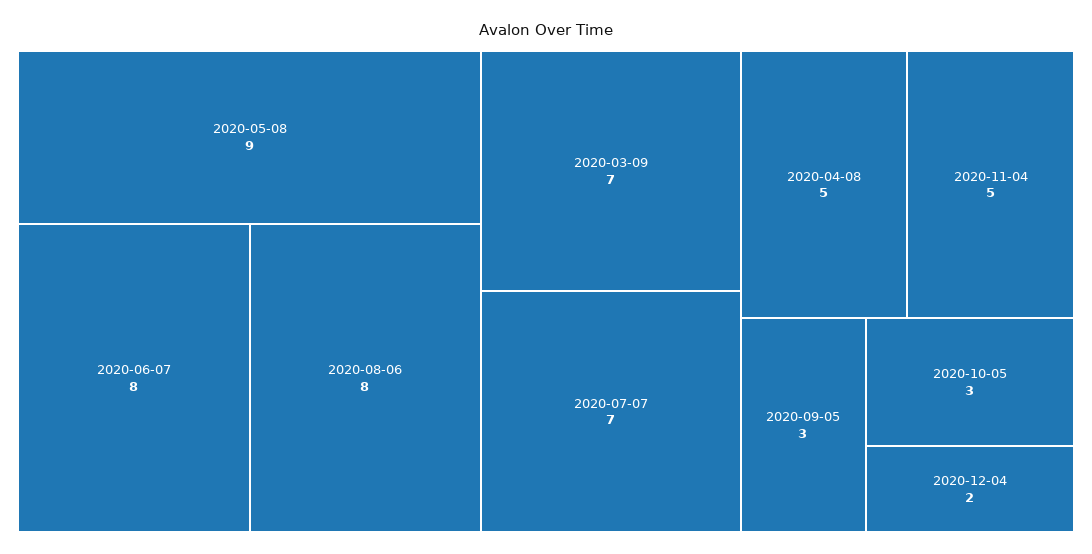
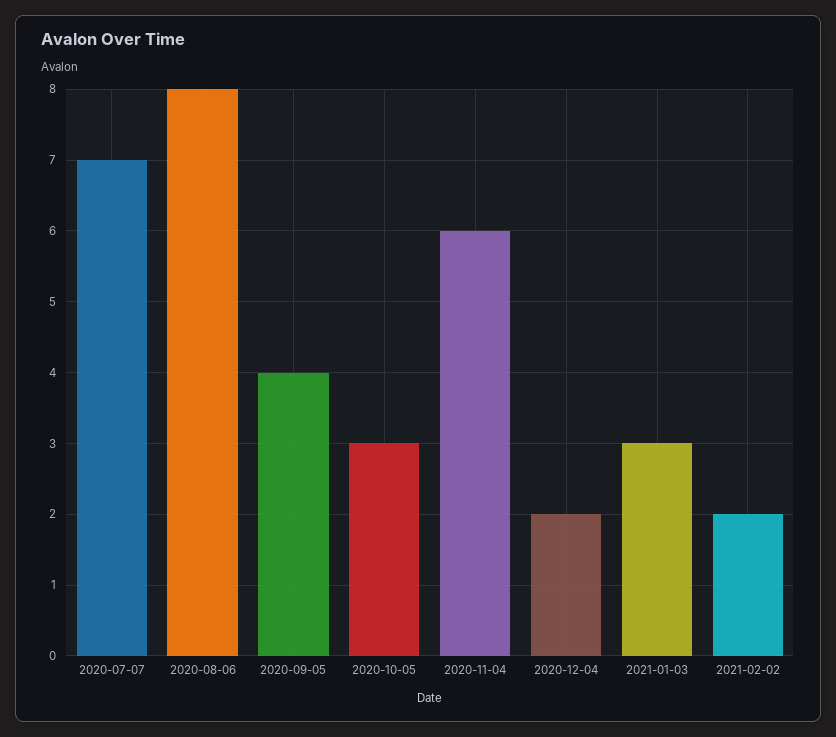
2020-05-08: 9 -> none
2020-06-07: 8 -> none
2020-03-09: 7 -> none
2020-04-08: 5 -> none
2020-11-04: 5 -> 6
2020-09-05: 3 -> 4
2021-01-03: none -> 3
2021-02-02: none -> 2

